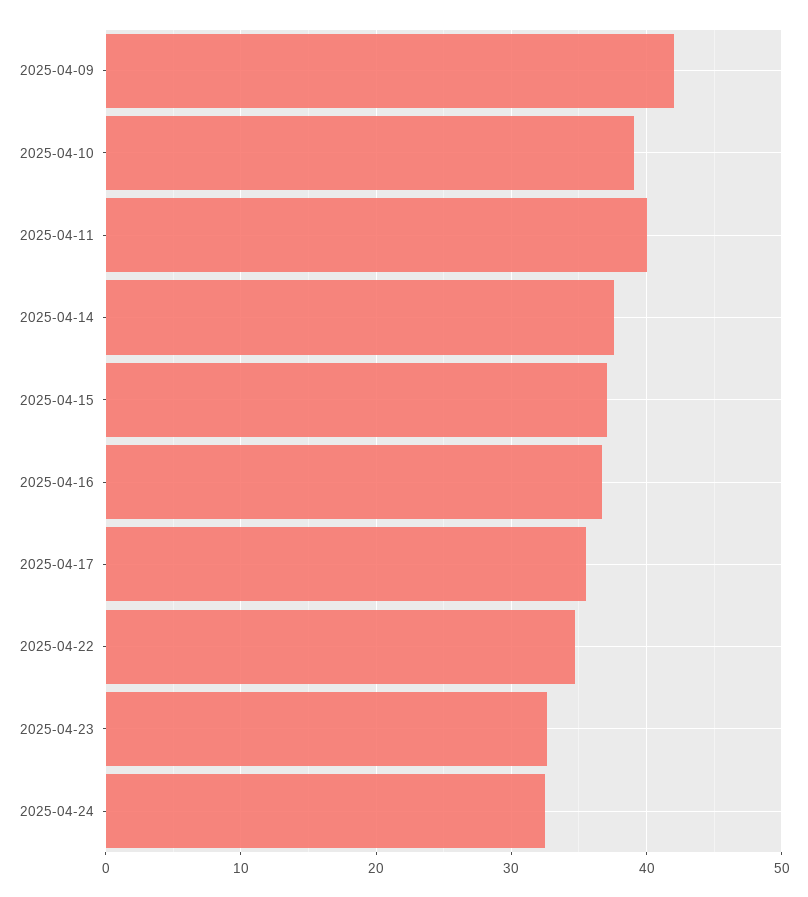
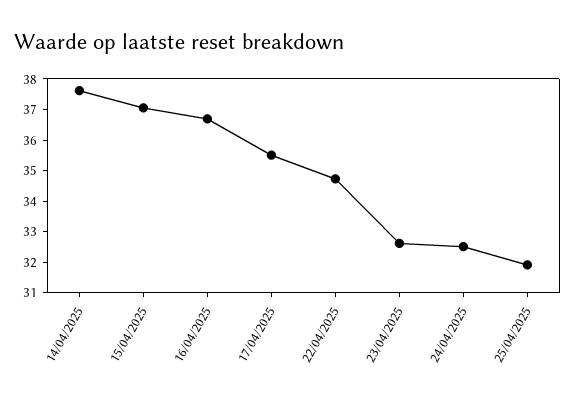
2025-04-09: 42 -> none
2025-04-10: 39 -> none
2025-04-11: 40 -> none
25/04/2025: none -> 32

